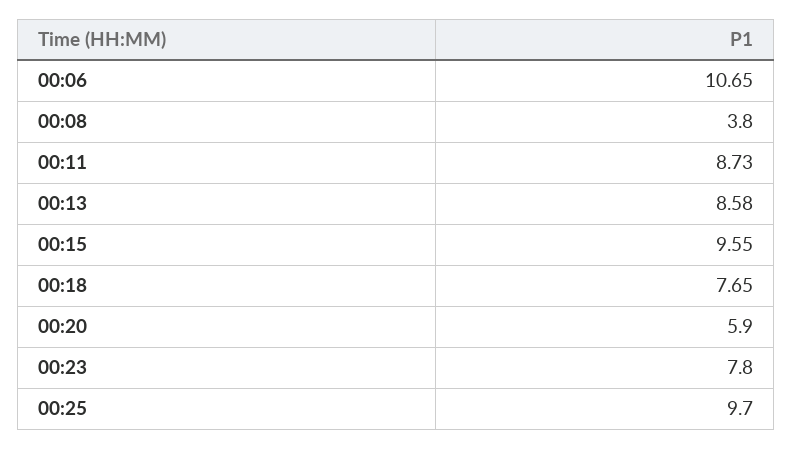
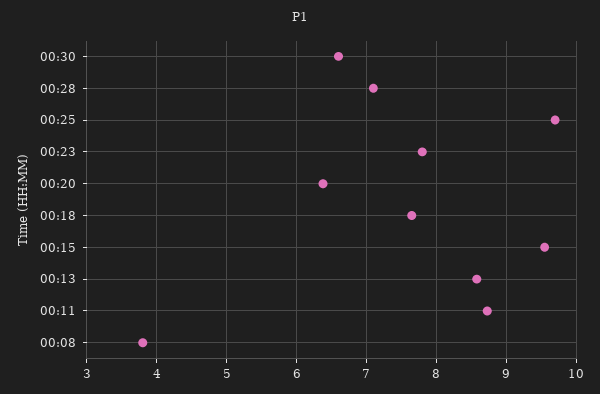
00:06: 10.65 -> none
00:20: 5.9 -> 6.4
00:30: none -> 6.6
00:28: none -> 7.1

